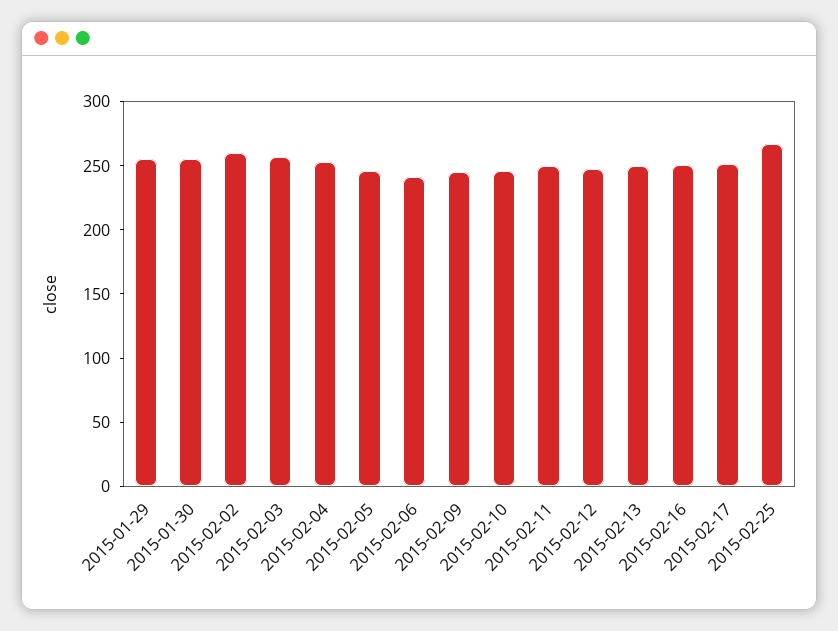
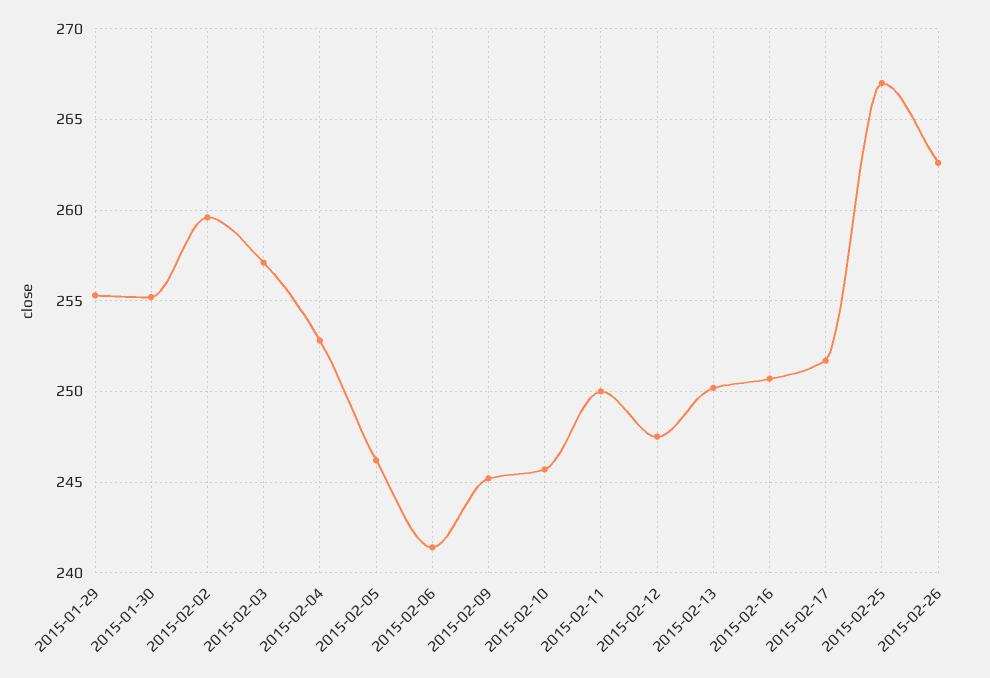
2015-02-26: none -> 262.5

